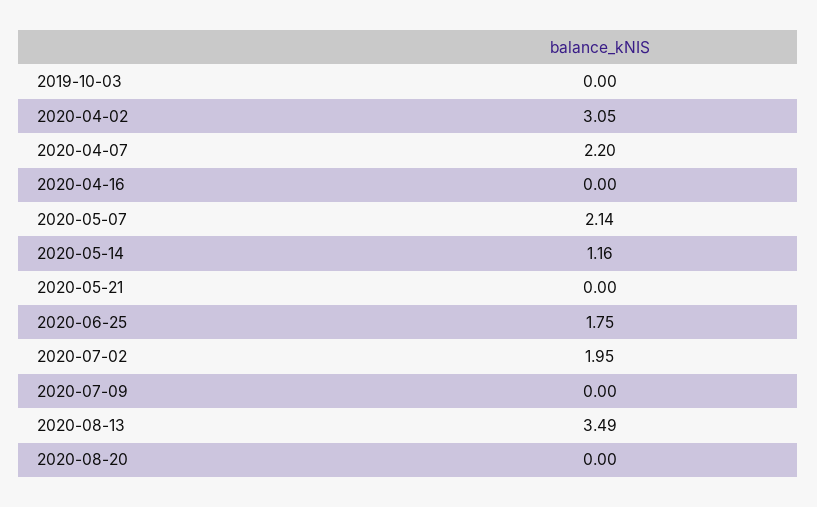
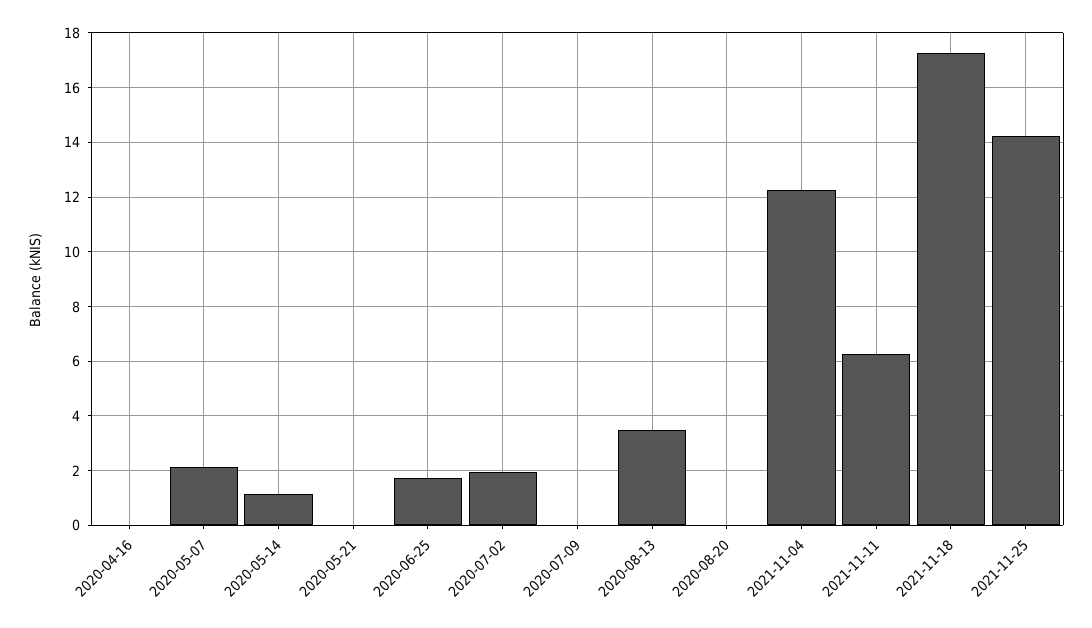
2019-10-03: 0 -> none
2020-04-02: 3.05 -> none
2020-04-07: 2.2 -> none
2021-11-04: none -> 12.25
2021-11-11: none -> 6.25
2021-11-18: none -> 17.25
2021-11-25: none -> 14.25

